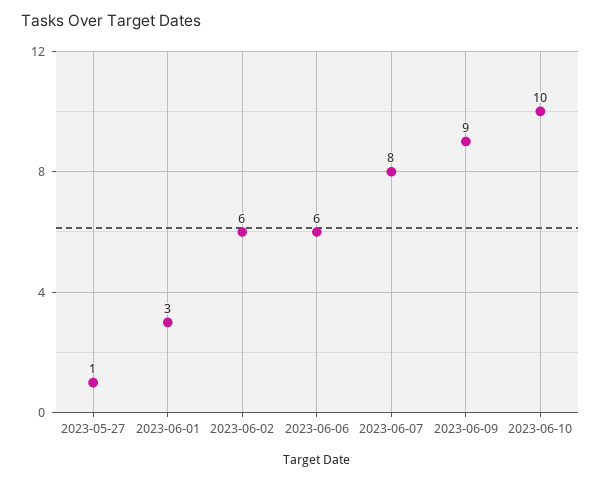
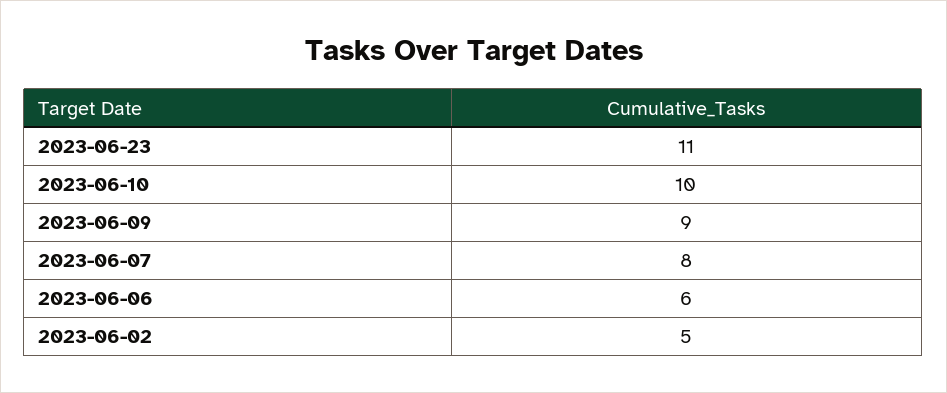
2023-05-27: 1 -> none
2023-06-01: 3 -> none
2023-06-02: 6 -> 5
2023-06-23: none -> 11

